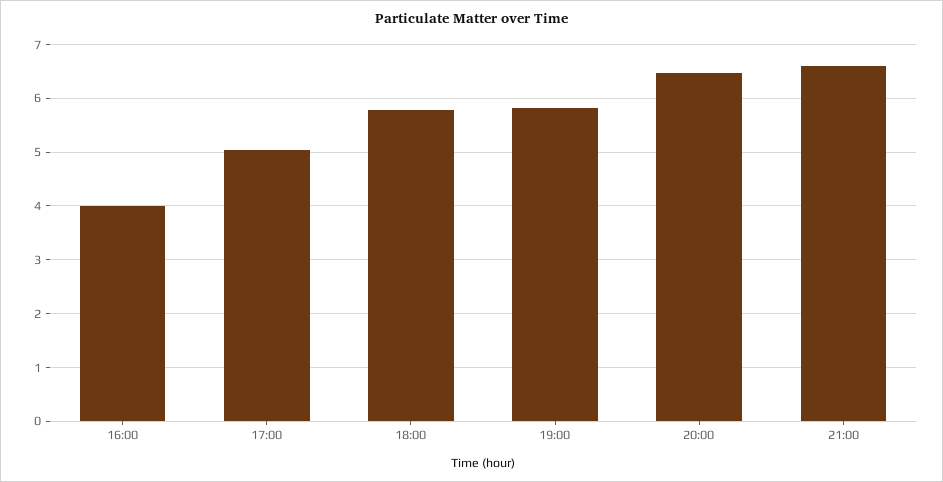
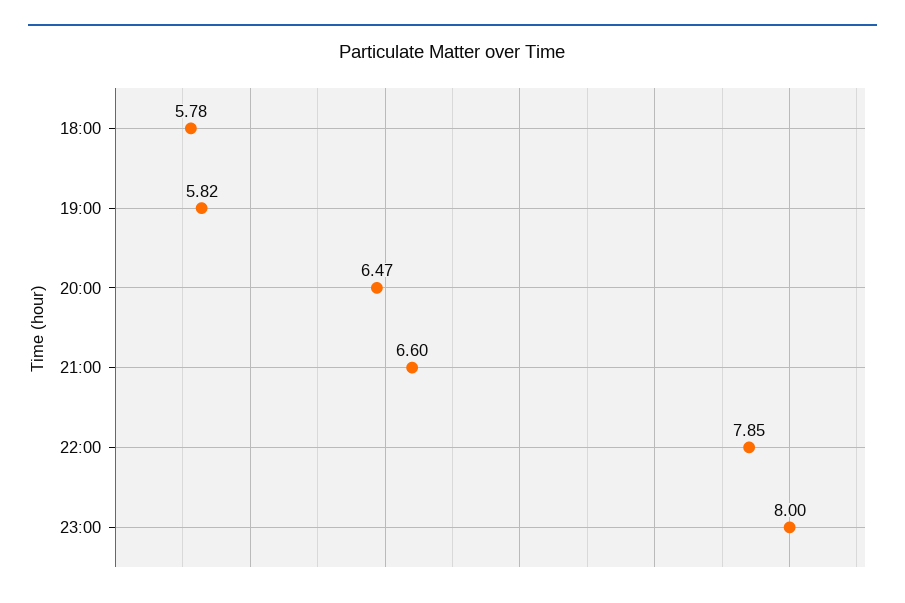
16:00: 4 -> none
17:00: 5 -> none
22:00: none -> 7.85
23:00: none -> 8

